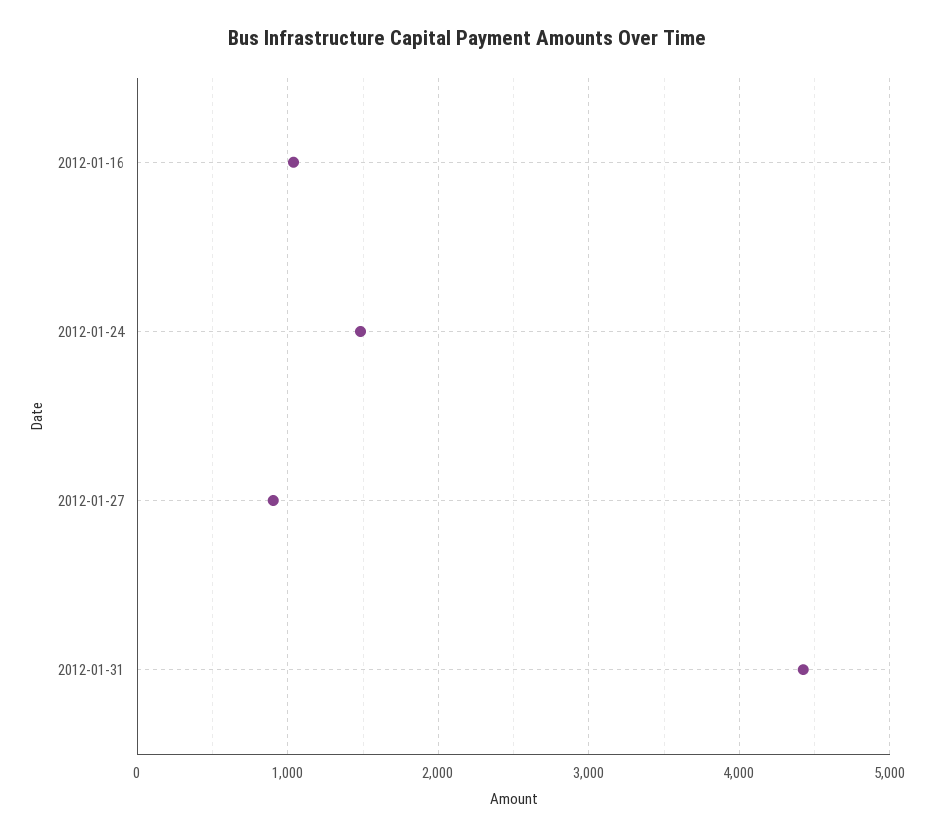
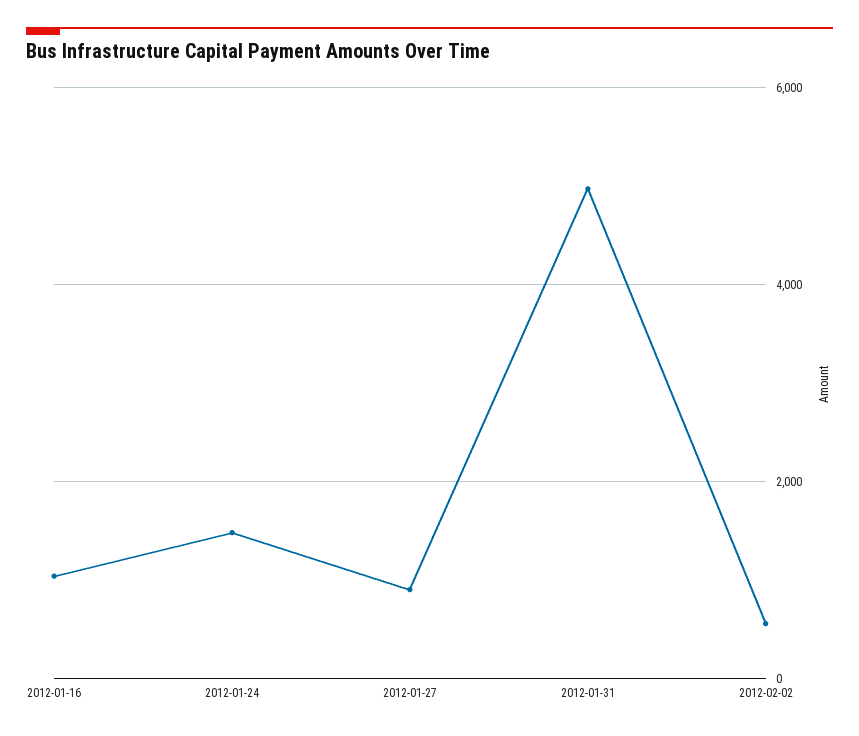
2012-01-31: 4400 -> 5000
2012-02-02: none -> 600

